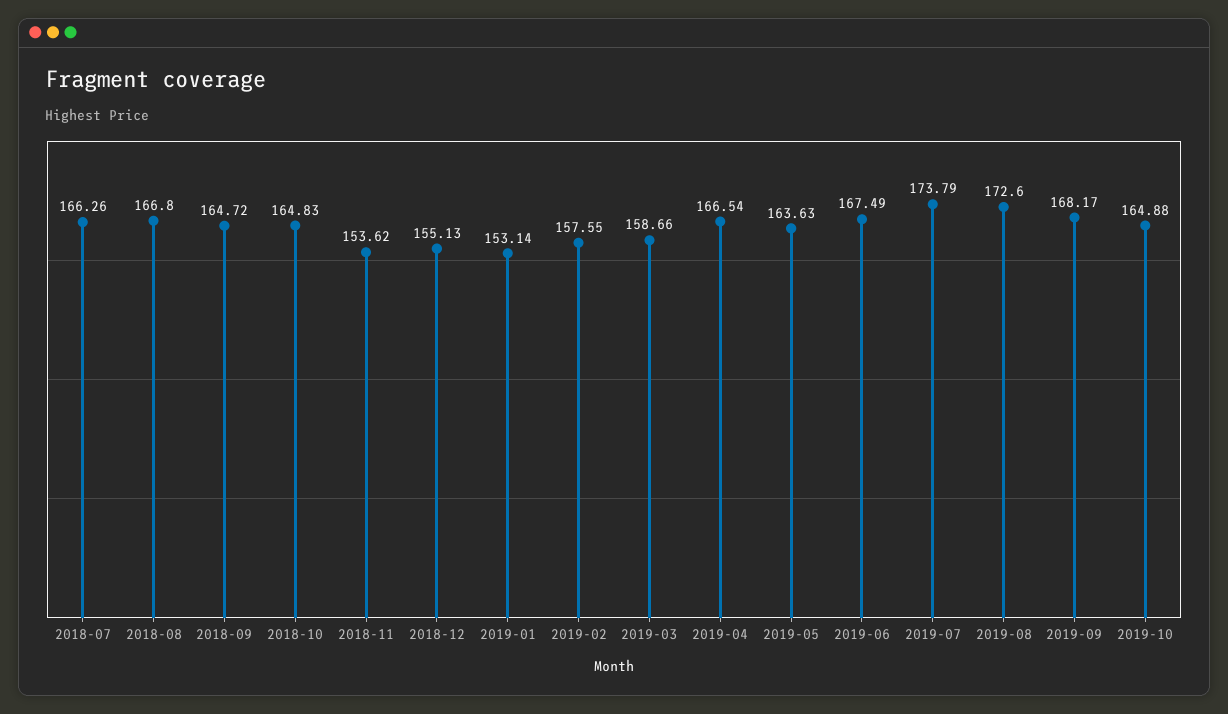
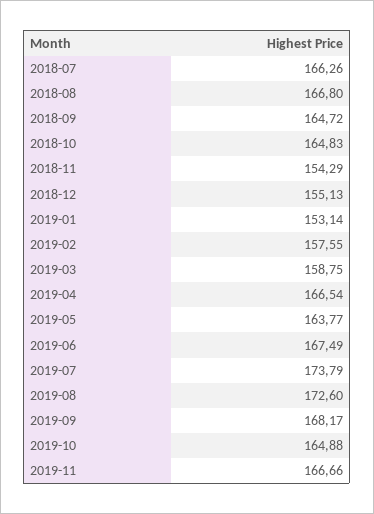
2018-11: 153.62 -> 154.29
2019-03: 158.66 -> 158.75
2019-05: 163.63 -> 163.77
2019-11: none -> 166.66

